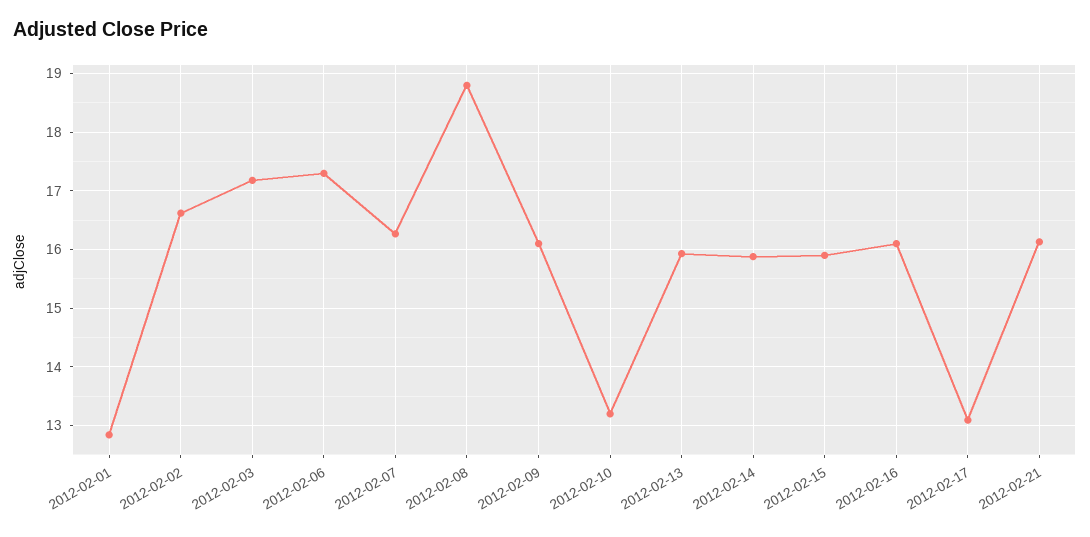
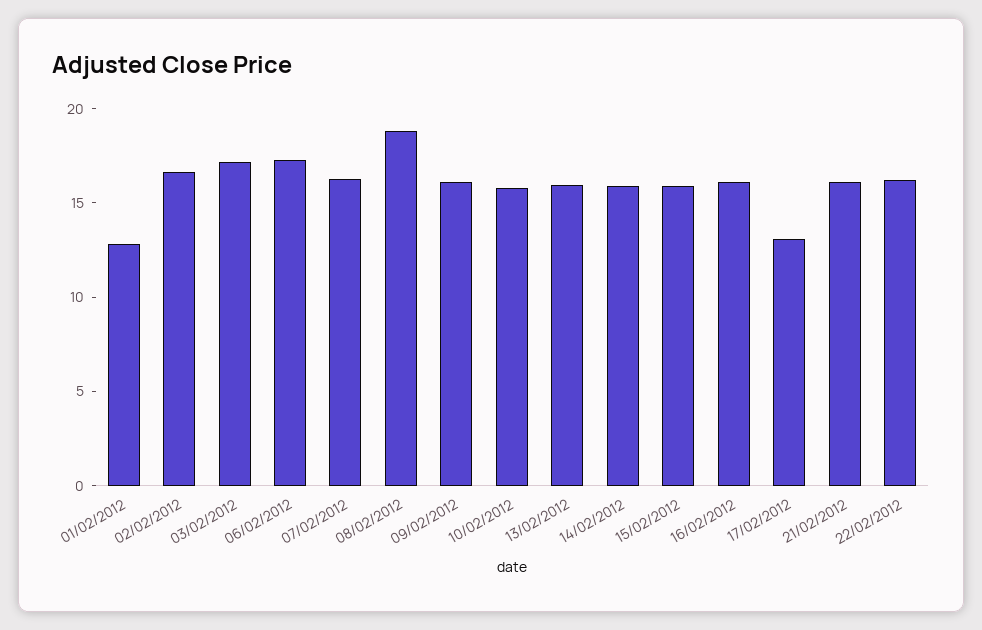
2012-02-10: 13.2 -> 16
22/02/2012: none -> 16

